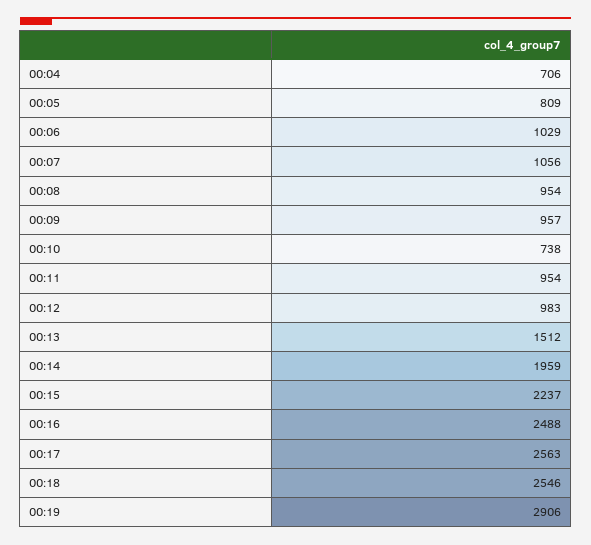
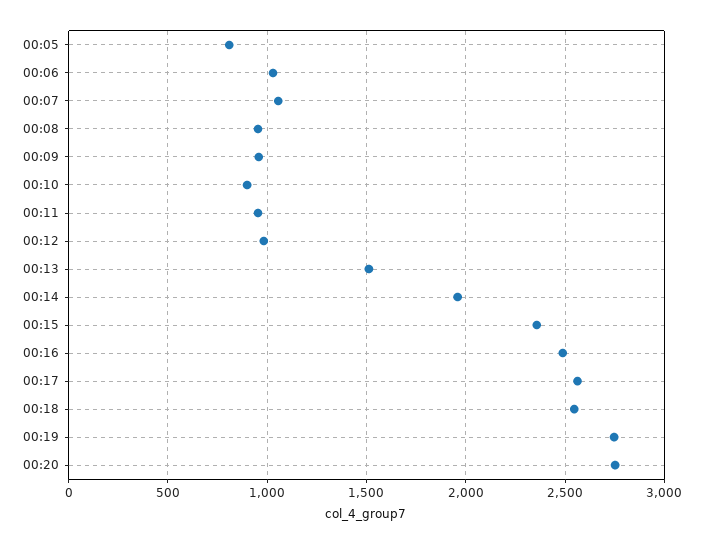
00:04: 706 -> none
00:10: 738 -> 900
00:15: 2237 -> 2350
00:19: 2906 -> 2750
00:20: none -> 2750

